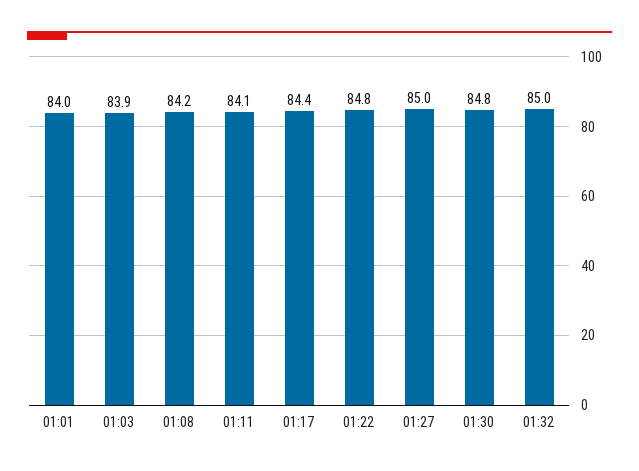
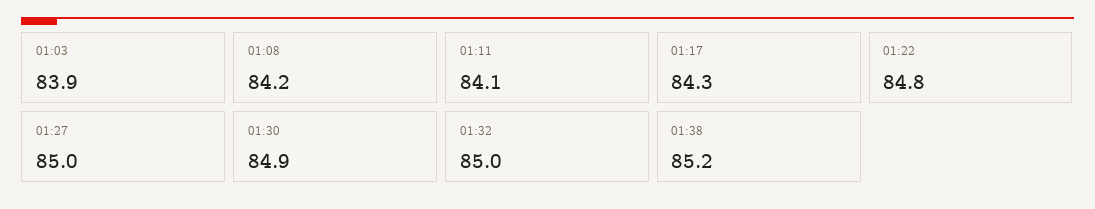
01:01: 84 -> none
01:17: 84.4 -> 84.3
01:30: 84.8 -> 84.9
01:38: none -> 85.2

